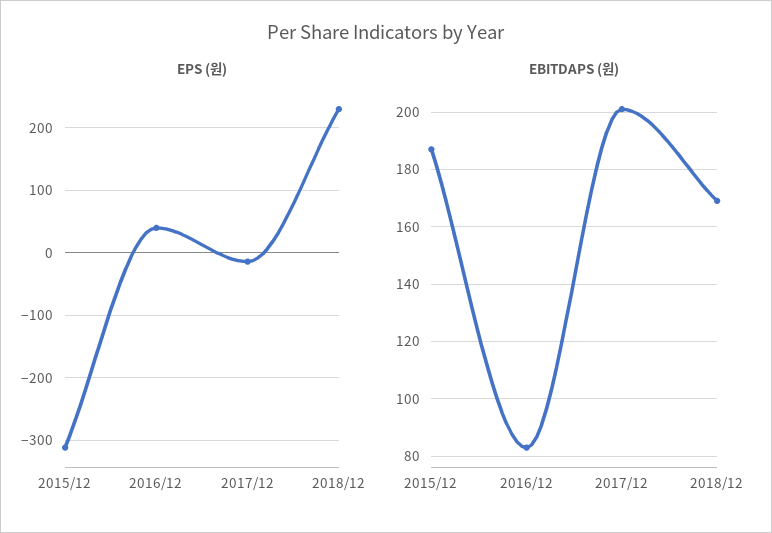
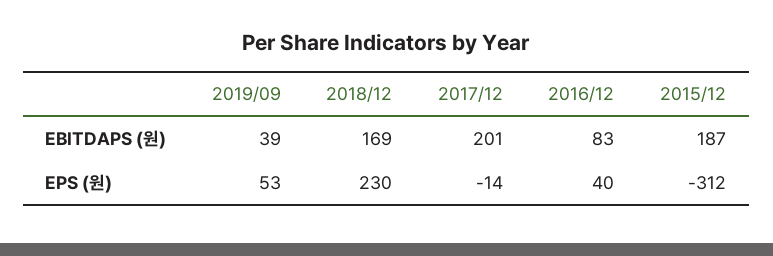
EBITDAPS (원), 2019/09: none -> 39
EPS (원), 2019/09: none -> 53

